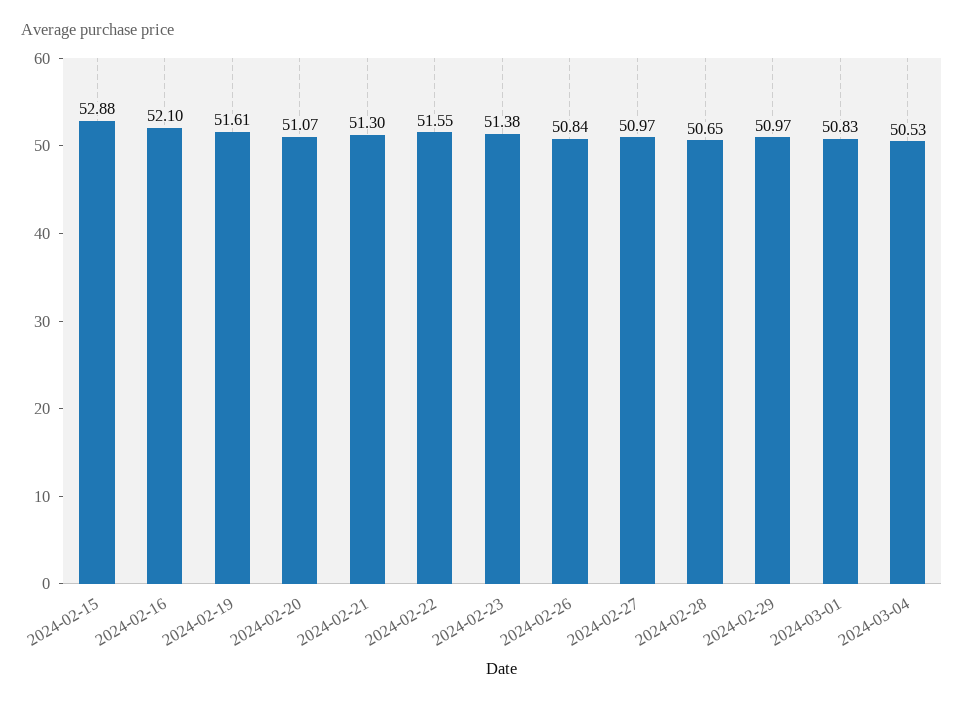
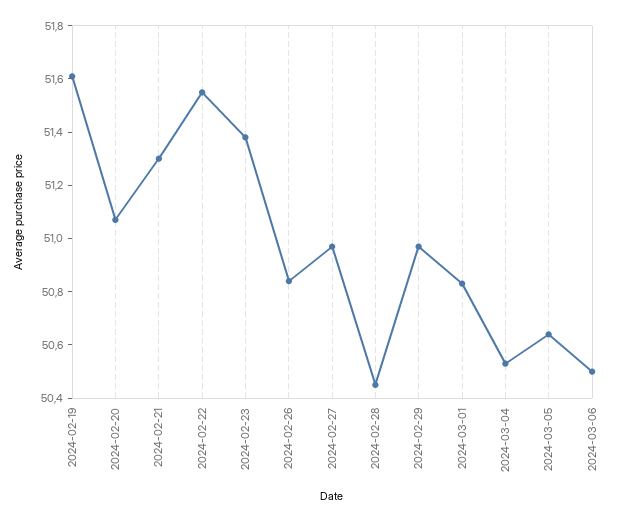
2024-02-15: 52.88 -> none
2024-02-16: 52.1 -> none
2024-02-28: 50.65 -> 50.45
2024-03-05: none -> 50.65
2024-03-06: none -> 50.5

